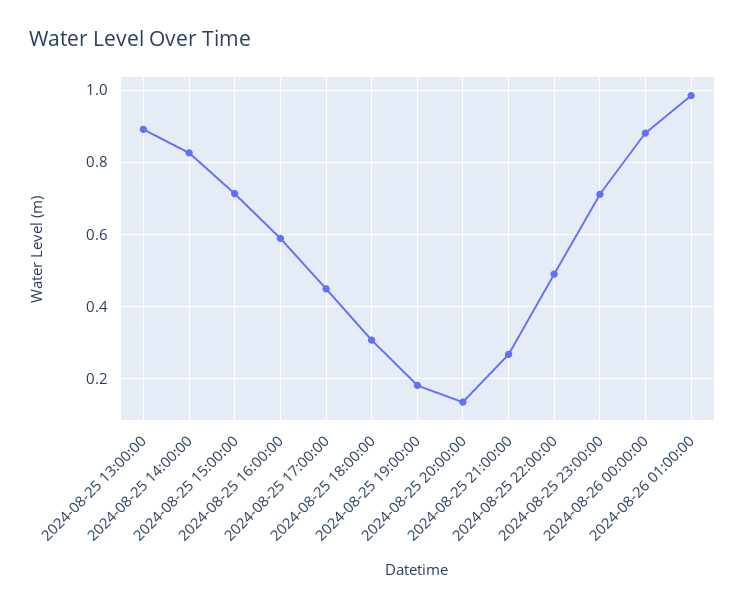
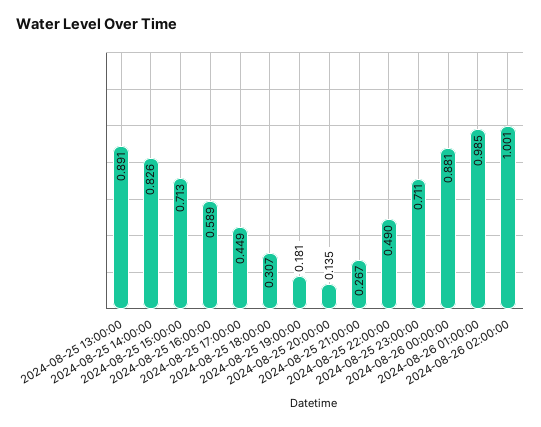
2024-08-26 02:00:00: none -> 1.001

